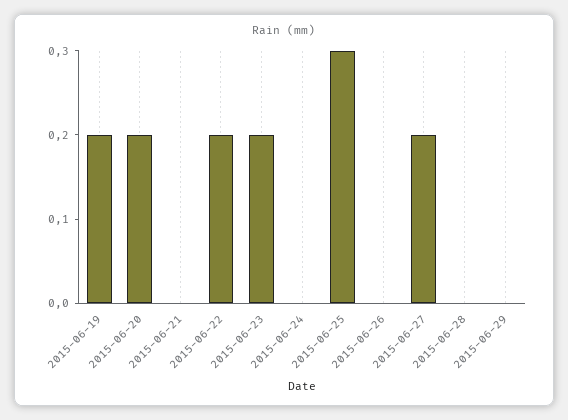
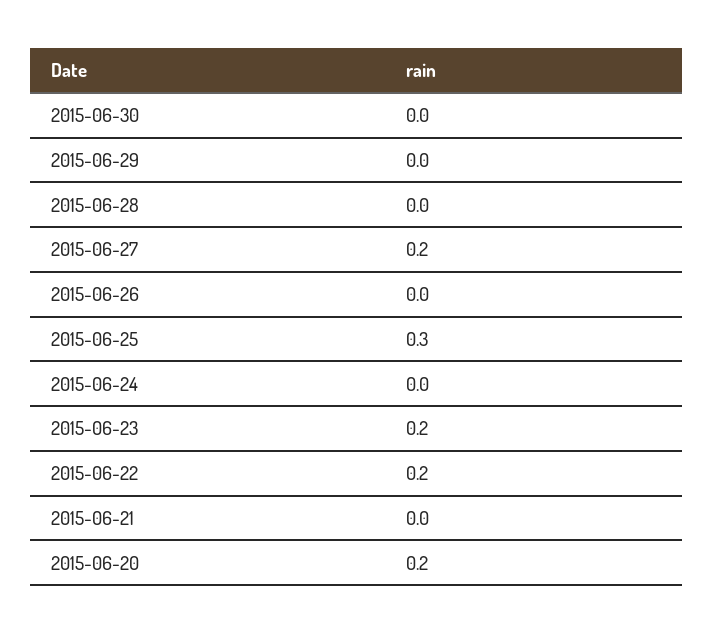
2015-06-19: 0.2 -> none
2015-06-30: none -> 0

